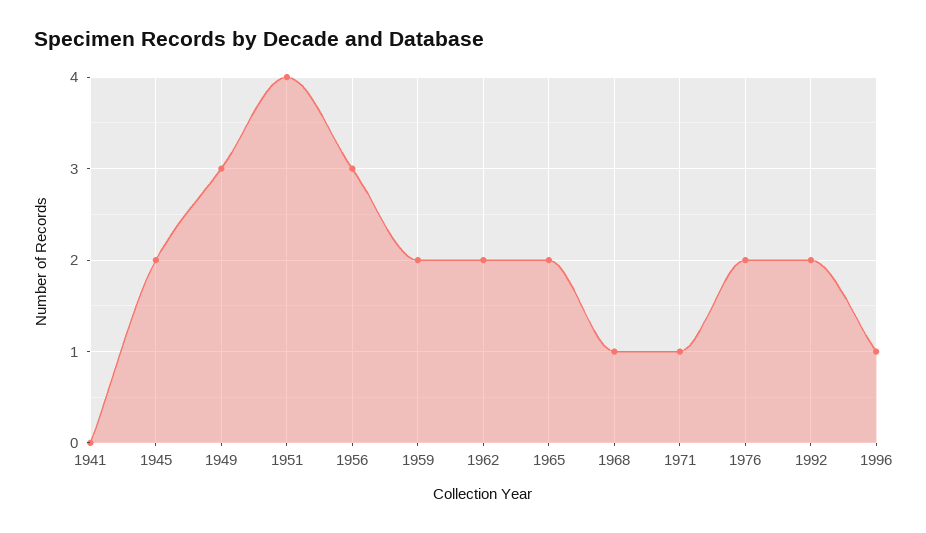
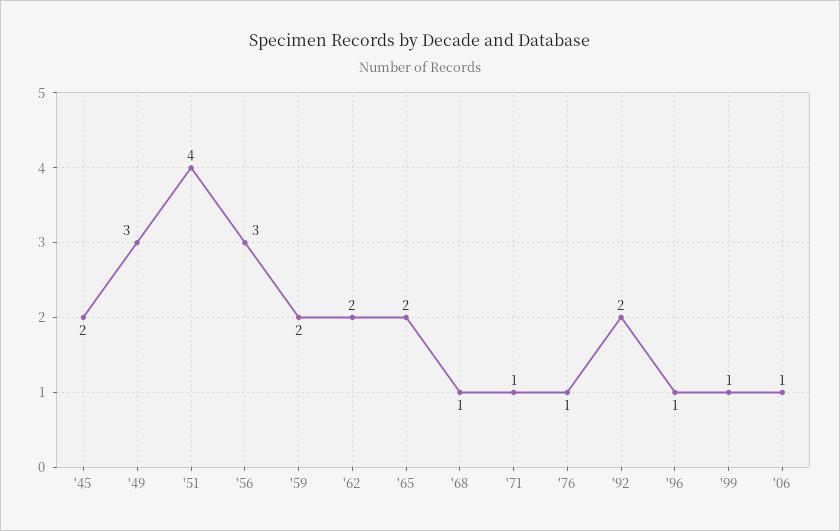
1941: 0 -> none
1976: 2 -> 1
'99: none -> 1
'06: none -> 1

